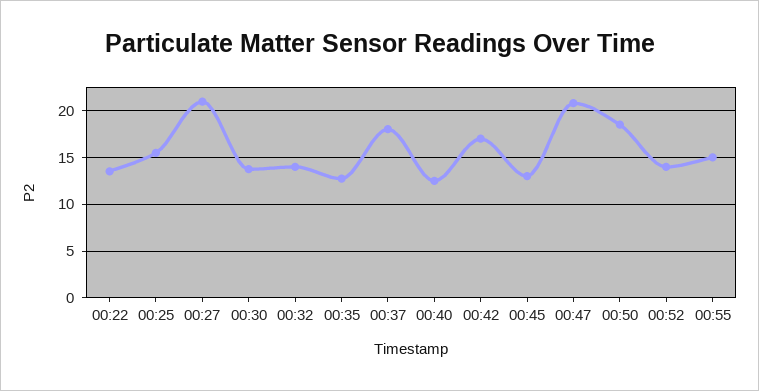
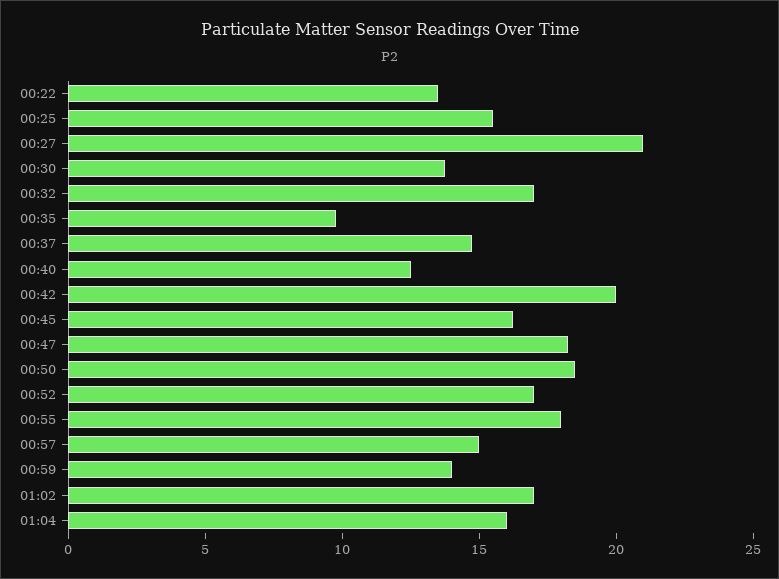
00:32: 14 -> 17
00:35: 13 -> 10
00:37: 18 -> 15
00:42: 17 -> 20
00:45: 13 -> 16
00:47: 21 -> 18
00:52: 14 -> 17
00:55: 15 -> 18
00:57: none -> 15
00:59: none -> 14
01:02: none -> 17
01:04: none -> 16

